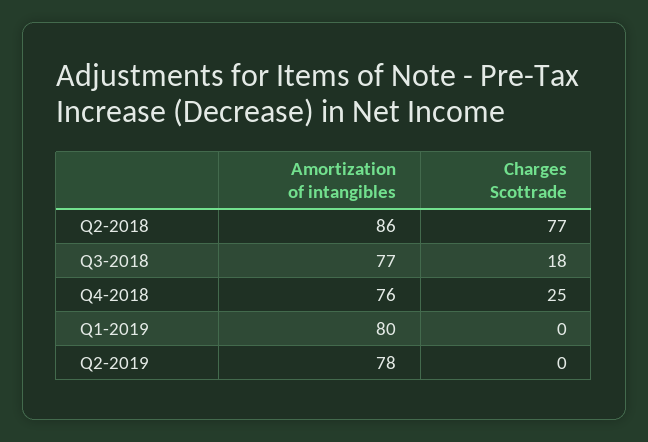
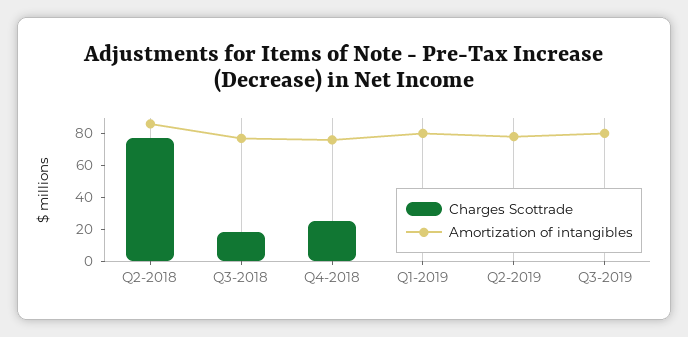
Charges Scottrade, Q3-2019: none -> 0
Amortization of intangibles, Q3-2019: none -> 80

